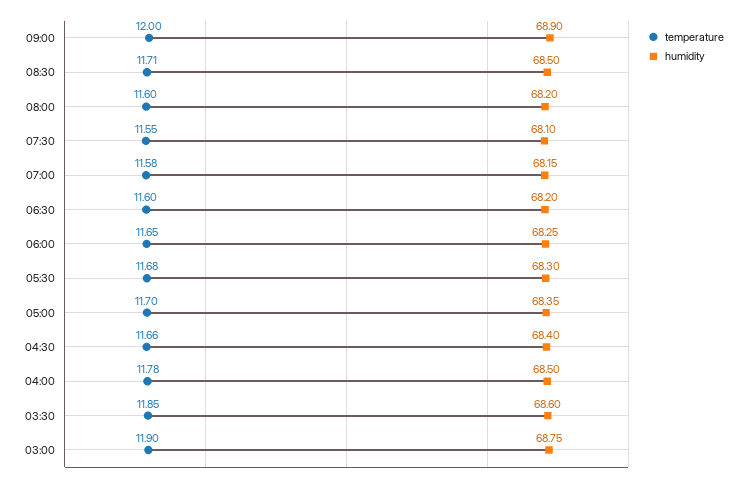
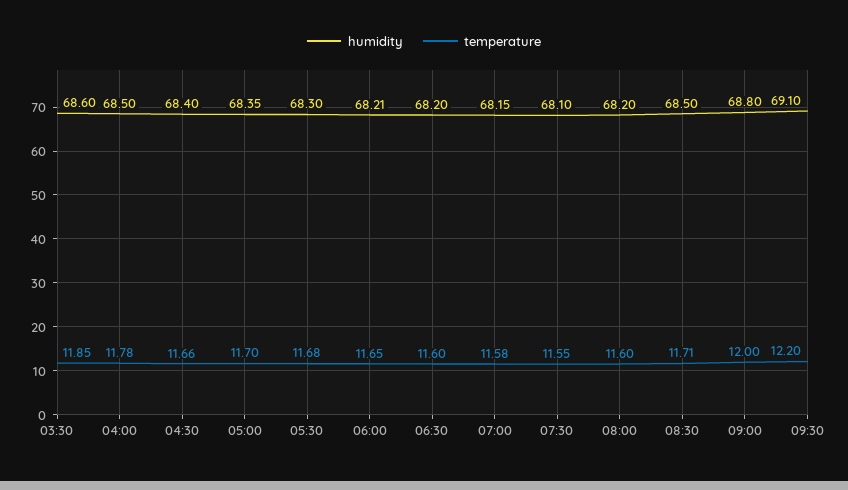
humidity, 09:00: 68.9 -> 68.8
humidity, 06:00: 68.25 -> 68.21
temperature, 03:00: 11.9 -> none
humidity, 03:00: 68.75 -> none
humidity, 09:30: none -> 69.1
temperature, 09:30: none -> 12.2

